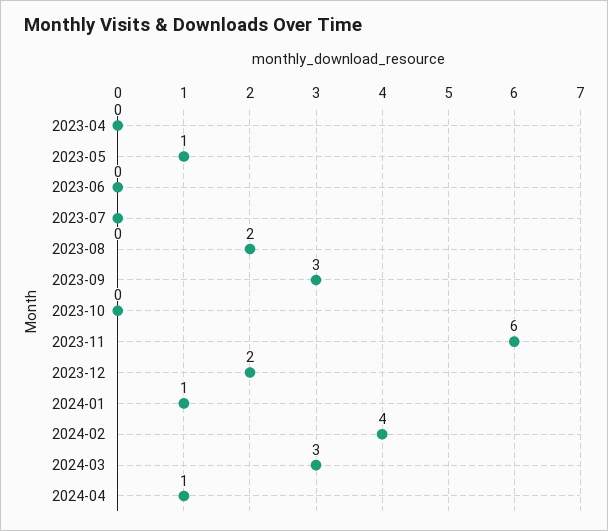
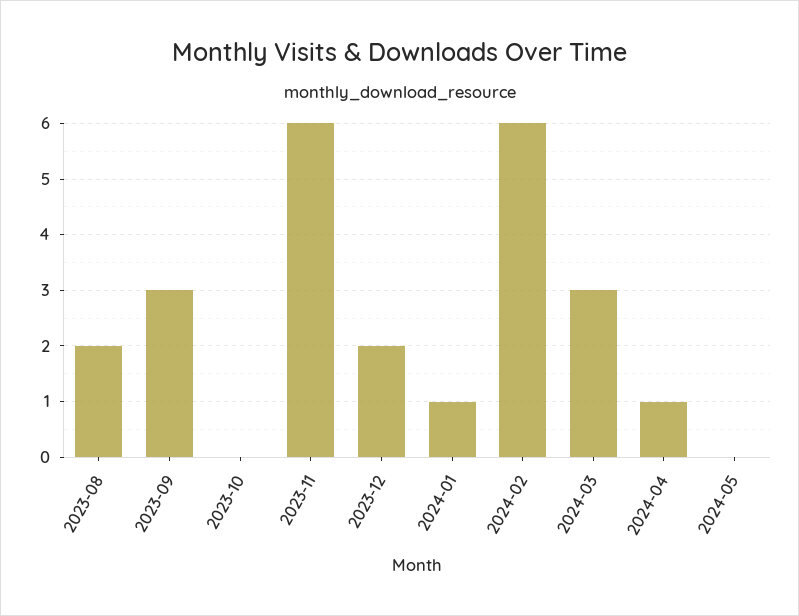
2023-04: 0 -> none
2023-05: 1 -> none
2023-06: 0 -> none
2023-07: 0 -> none
2024-02: 4 -> 6
2024-05: none -> 0

